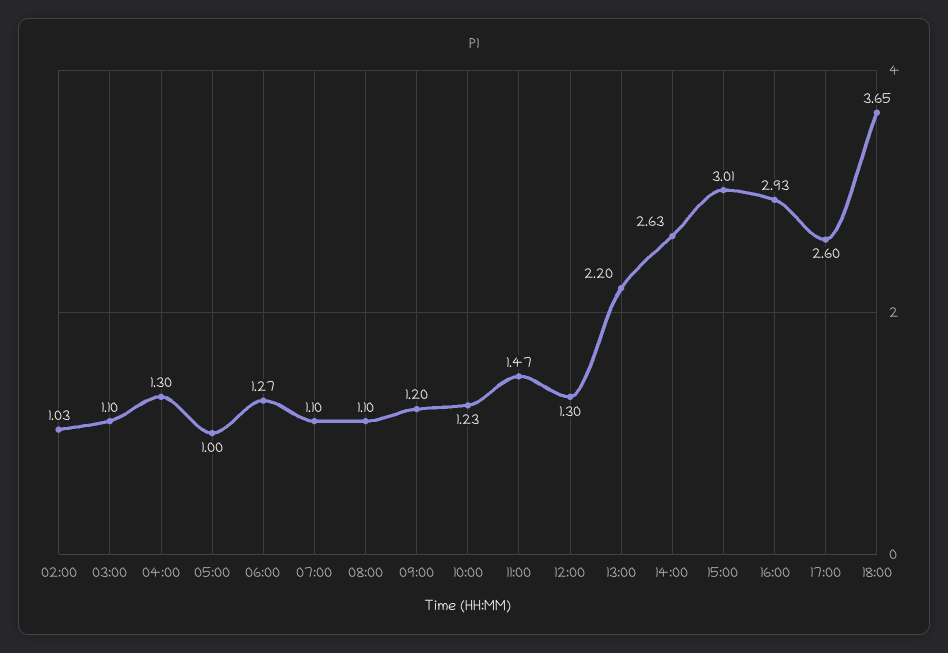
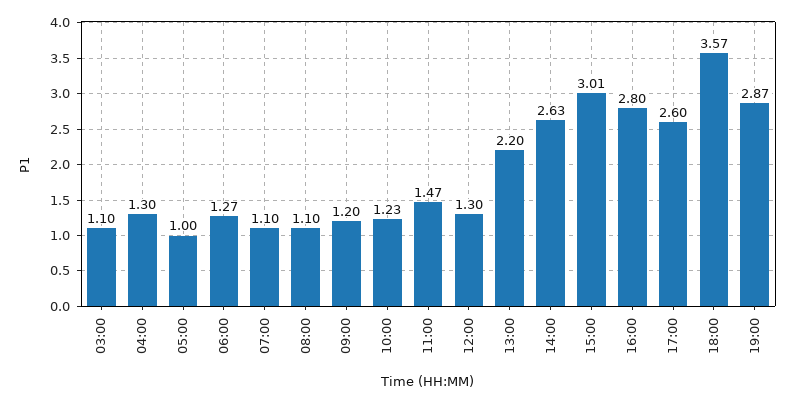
02:00: 1.03 -> none
16:00: 2.93 -> 2.8
18:00: 3.65 -> 3.57
19:00: none -> 2.87

